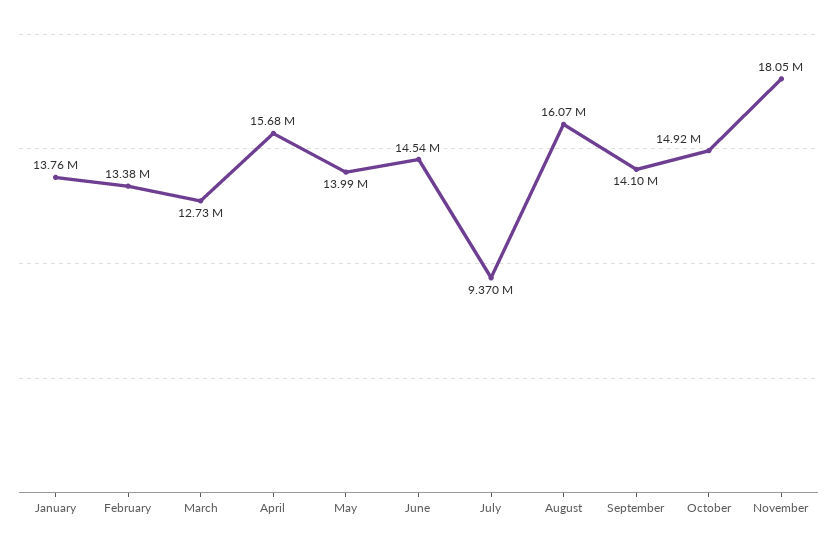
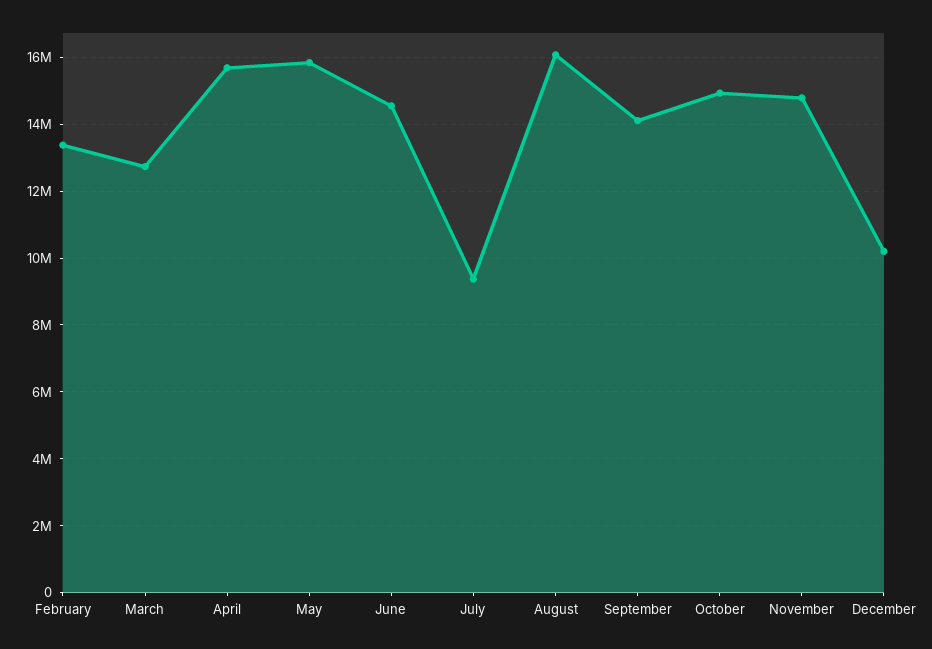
January: 13760000 -> none
May: 13990000 -> 15800000
November: 18050000 -> 14800000
December: none -> 10200000

